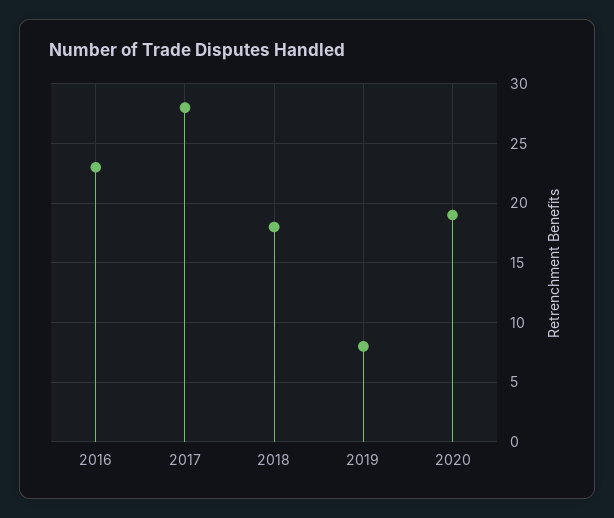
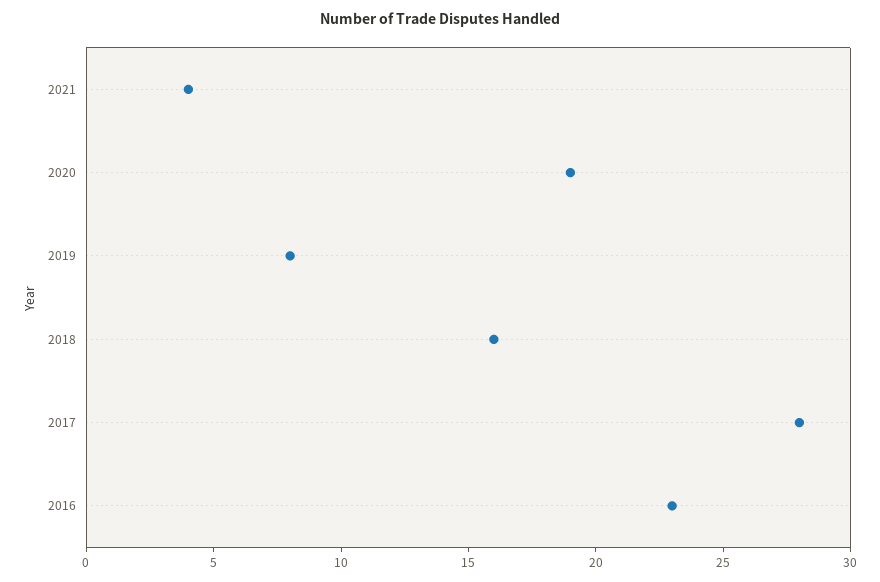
2018: 18 -> 16
2021: none -> 4

